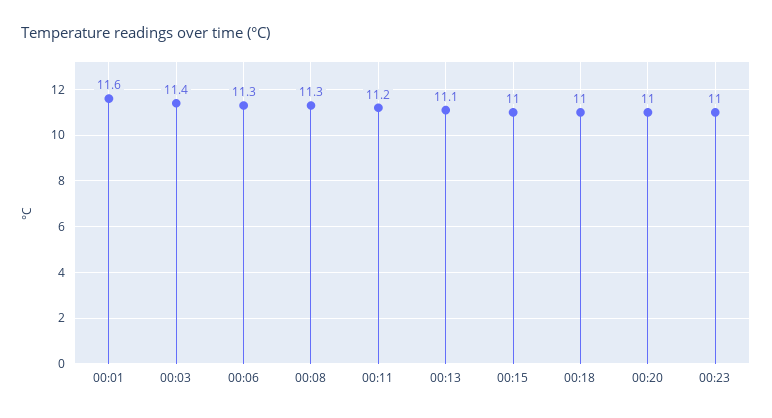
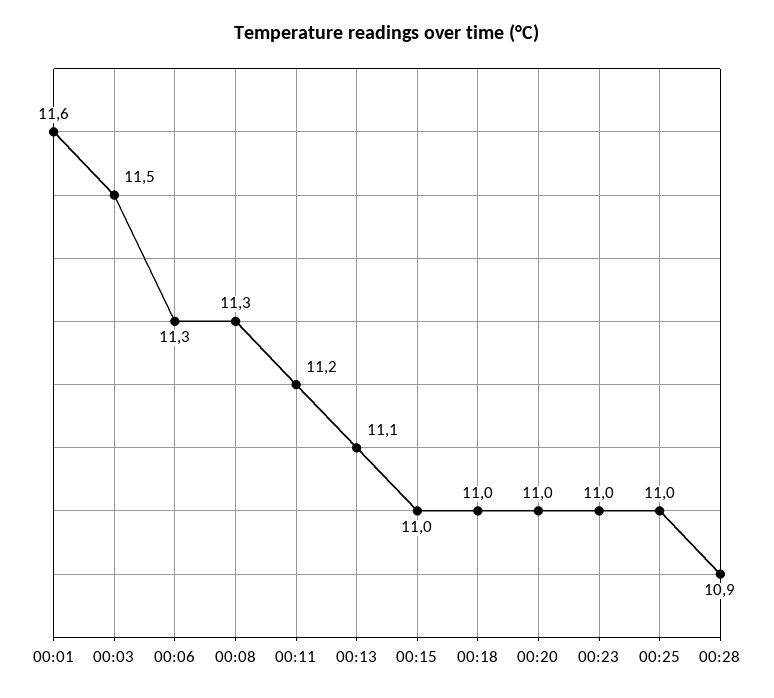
00:03: 11.4 -> 11.5
00:25: none -> 11
00:28: none -> 10.9

